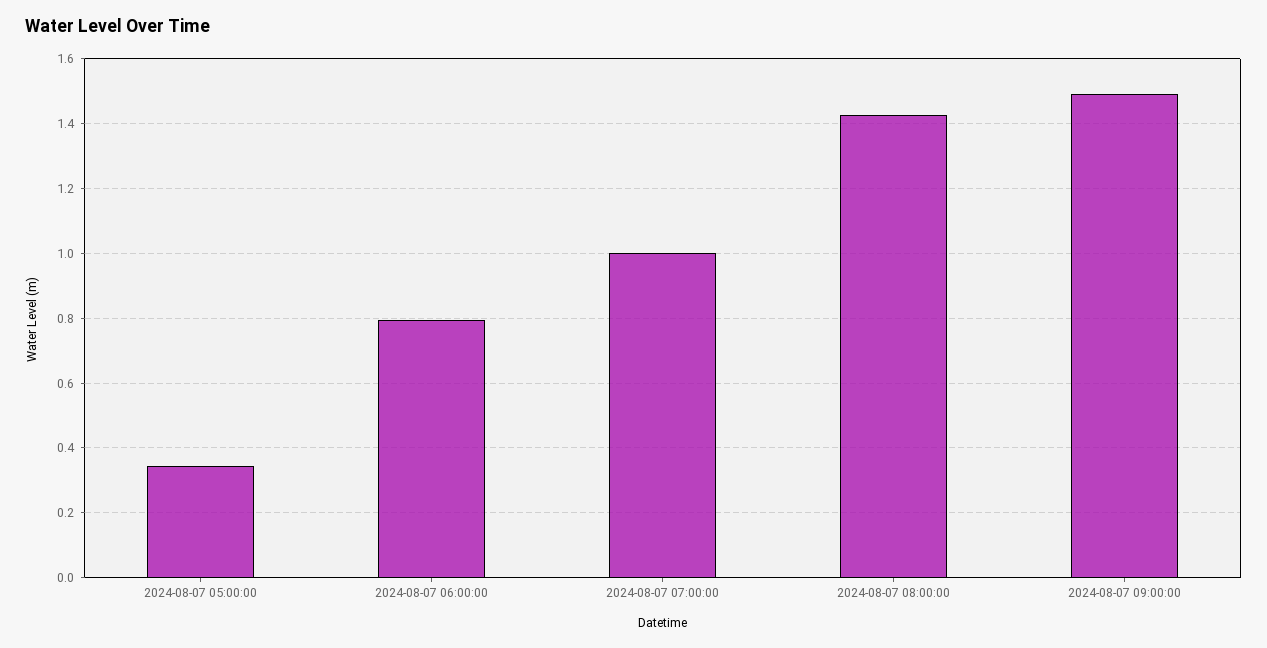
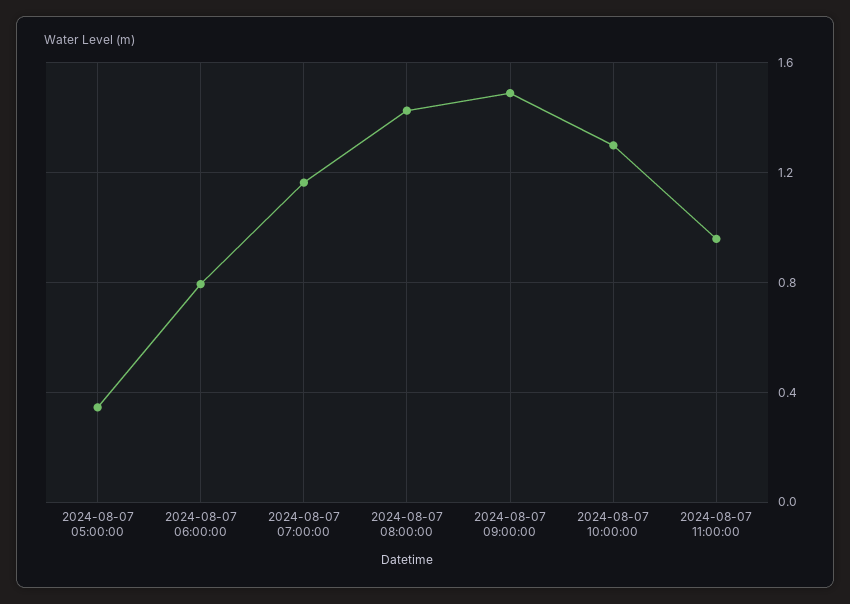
2024-08-07 07:00:00: 1 -> 1.15
2024-08-07 10:00:00: none -> 1.3
2024-08-07 11:00:00: none -> 0.95

